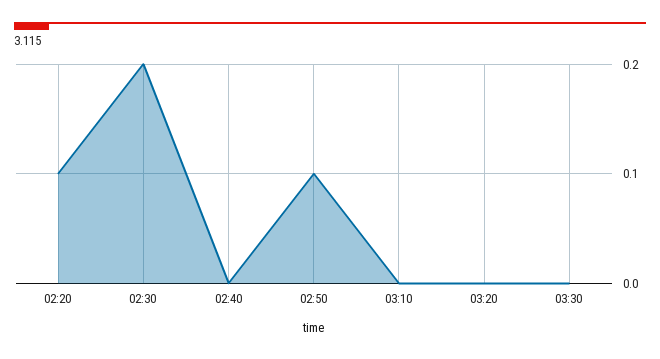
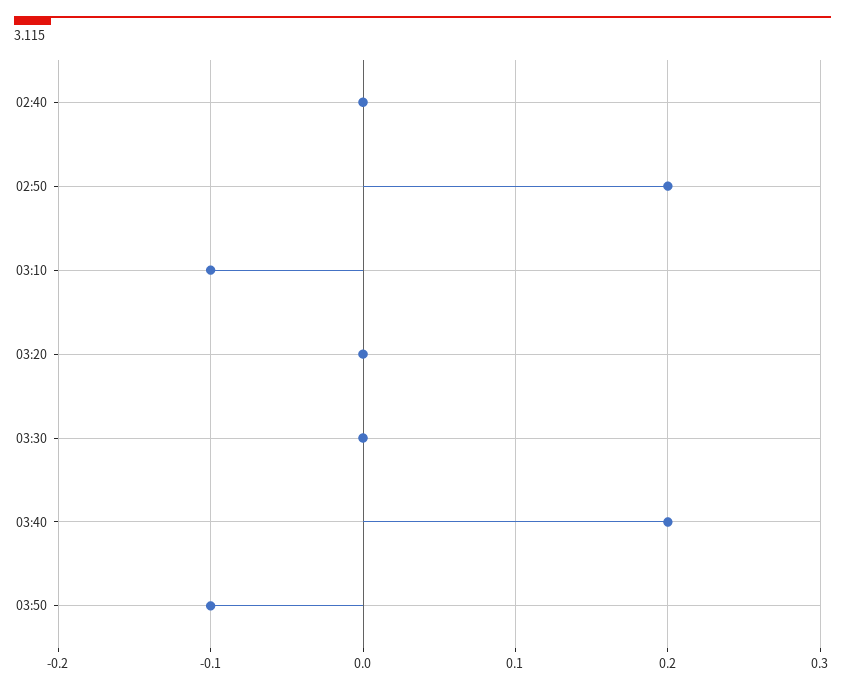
02:20: 0.1 -> none
02:30: 0.2 -> none
02:50: 0.1 -> 0.2
03:10: 0 -> -0.1
03:40: none -> 0.2
03:50: none -> -0.1

